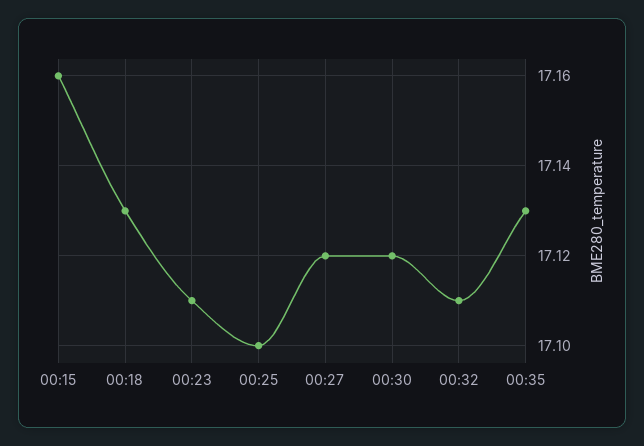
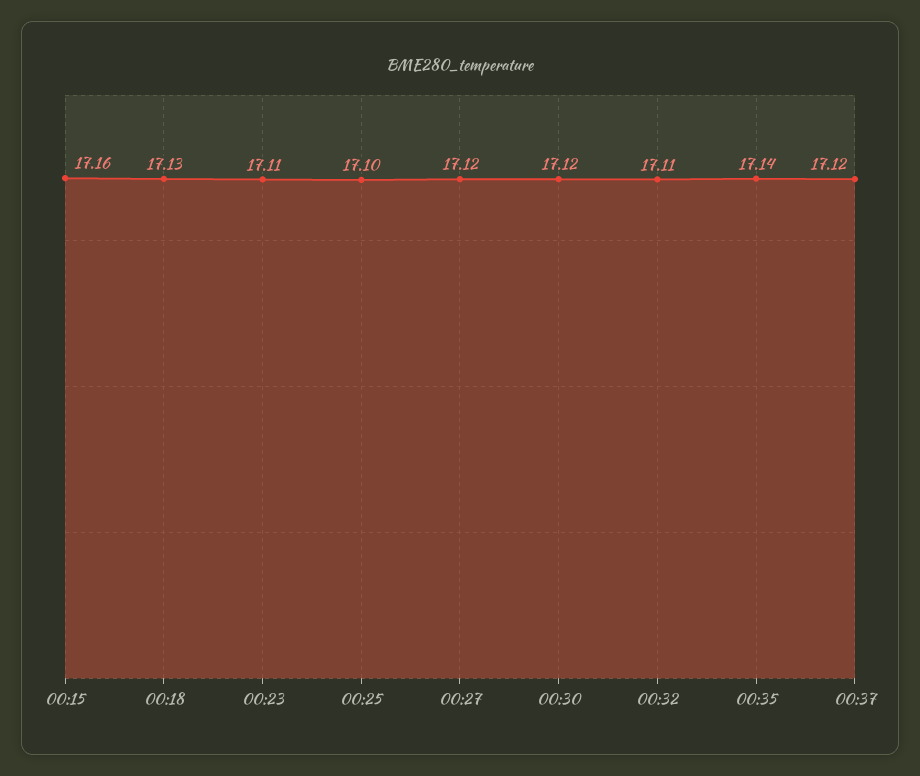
00:35: 17.13 -> 17.14
00:37: none -> 17.12

